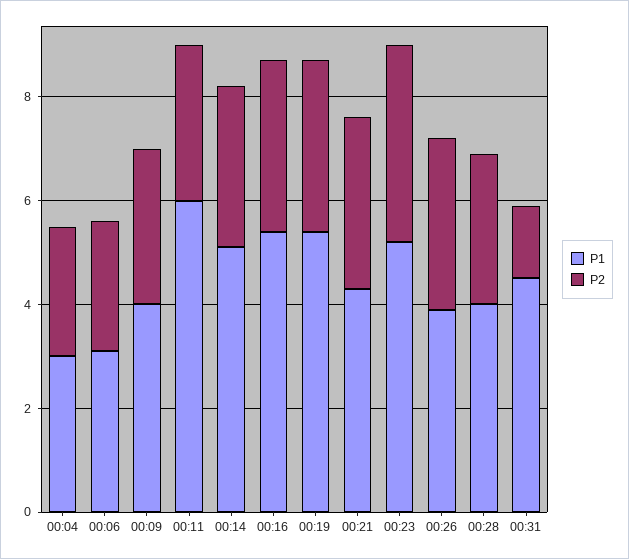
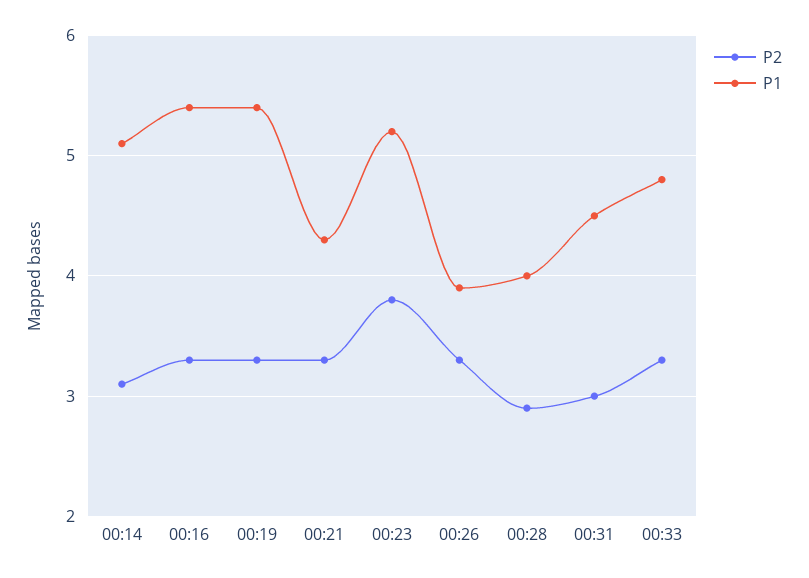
P1, 00:04: 3 -> none
P2, 00:04: 2.5 -> none
P1, 00:06: 3 -> none
P2, 00:06: 2.5 -> none
P1, 00:09: 4 -> none
P2, 00:09: 3 -> none
P1, 00:11: 6 -> none
P2, 00:11: 3 -> none
P2, 00:31: 1.5 -> 3
P2, 00:33: none -> 3.3
P1, 00:33: none -> 4.8

